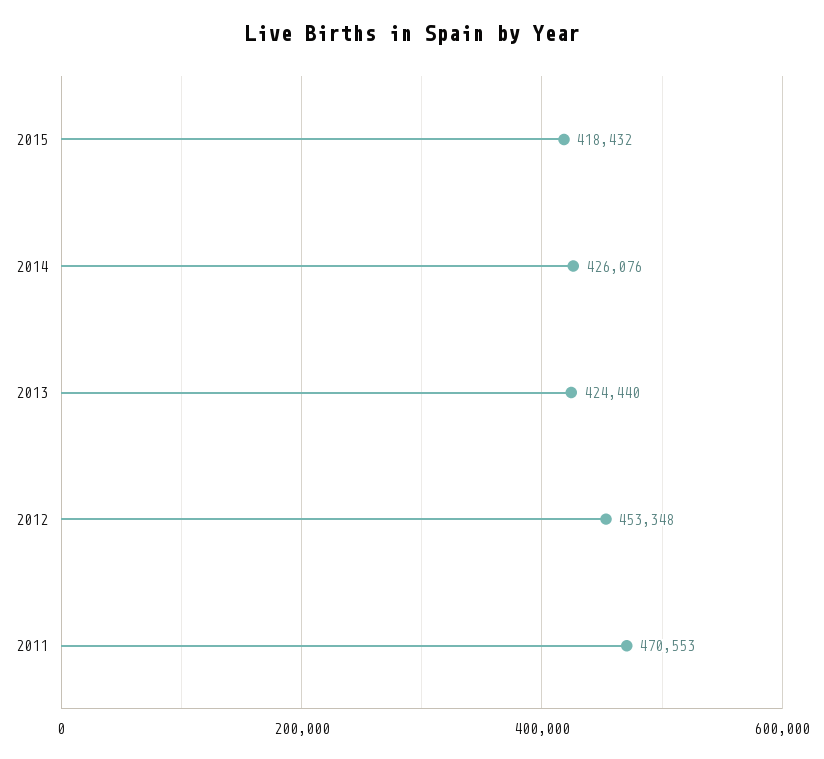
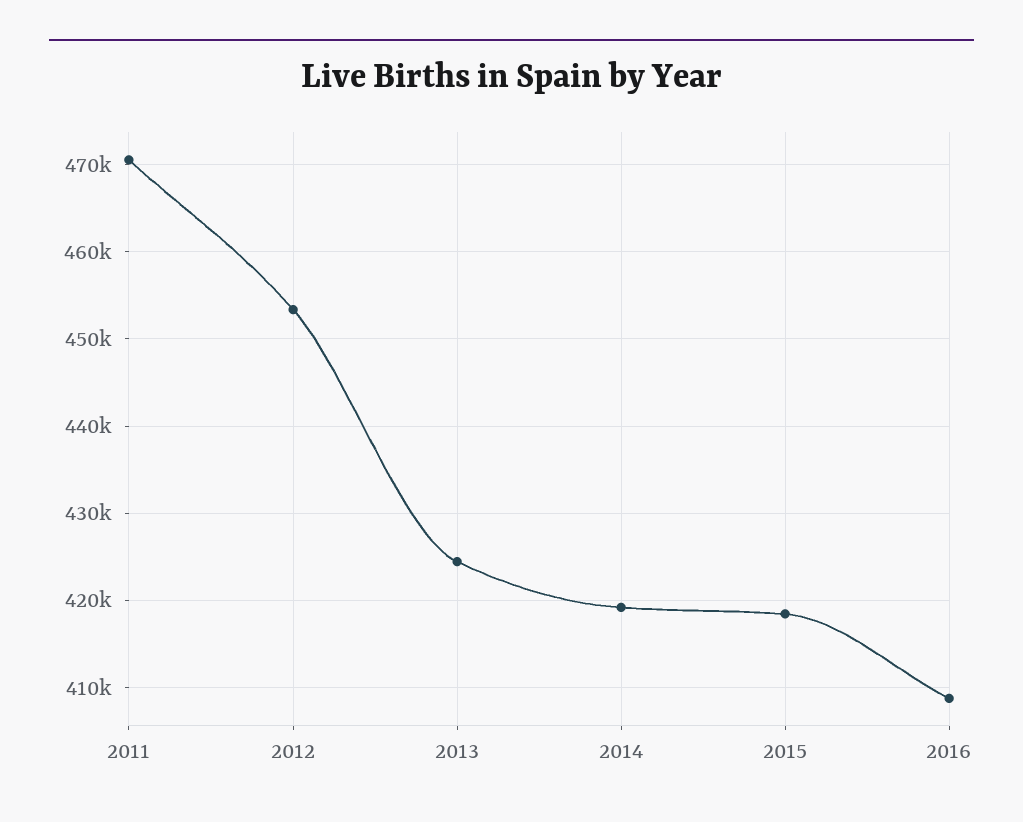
2014: 426076 -> 419000
2016: none -> 409000

